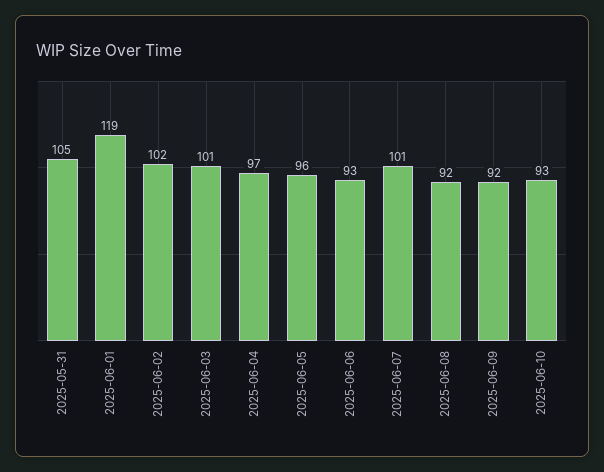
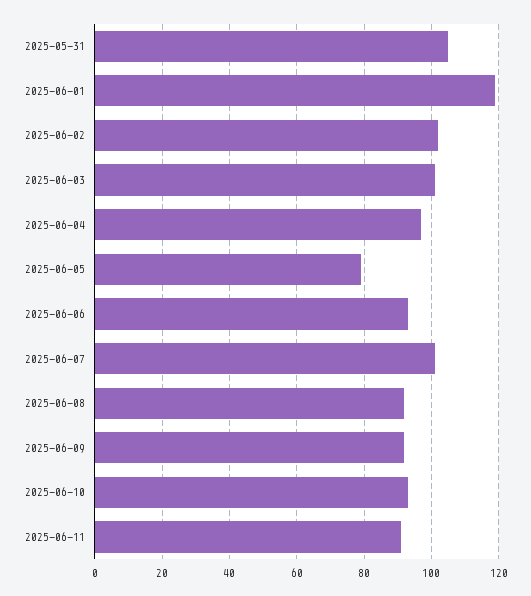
2025-06-05: 96 -> 80
2025-06-11: none -> 90

